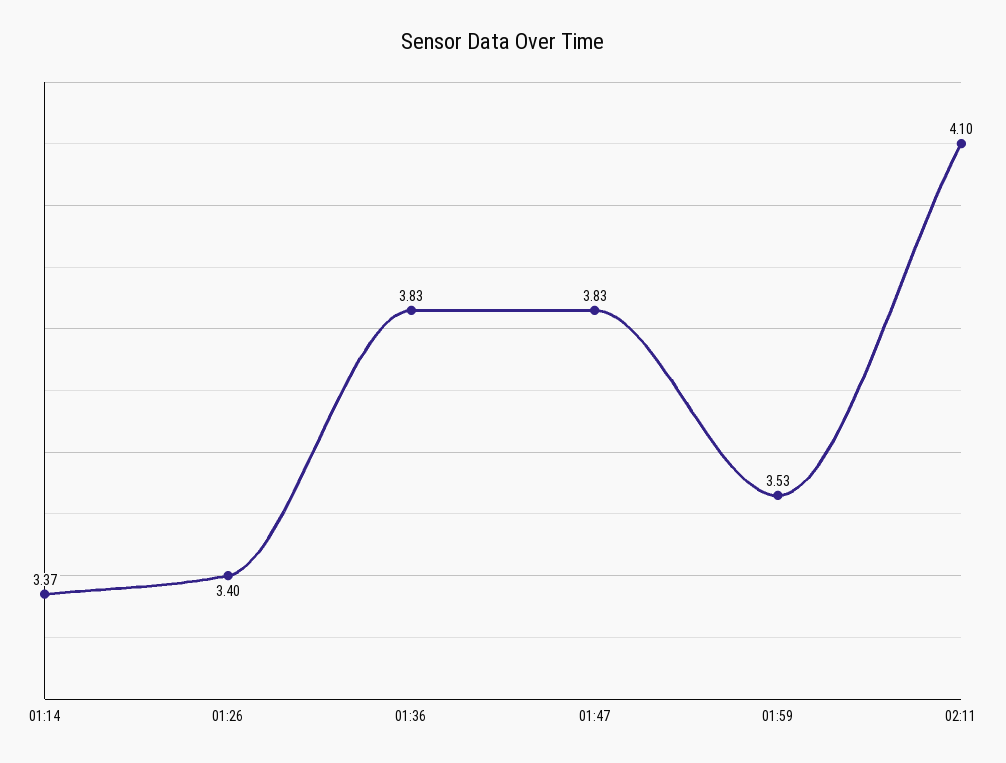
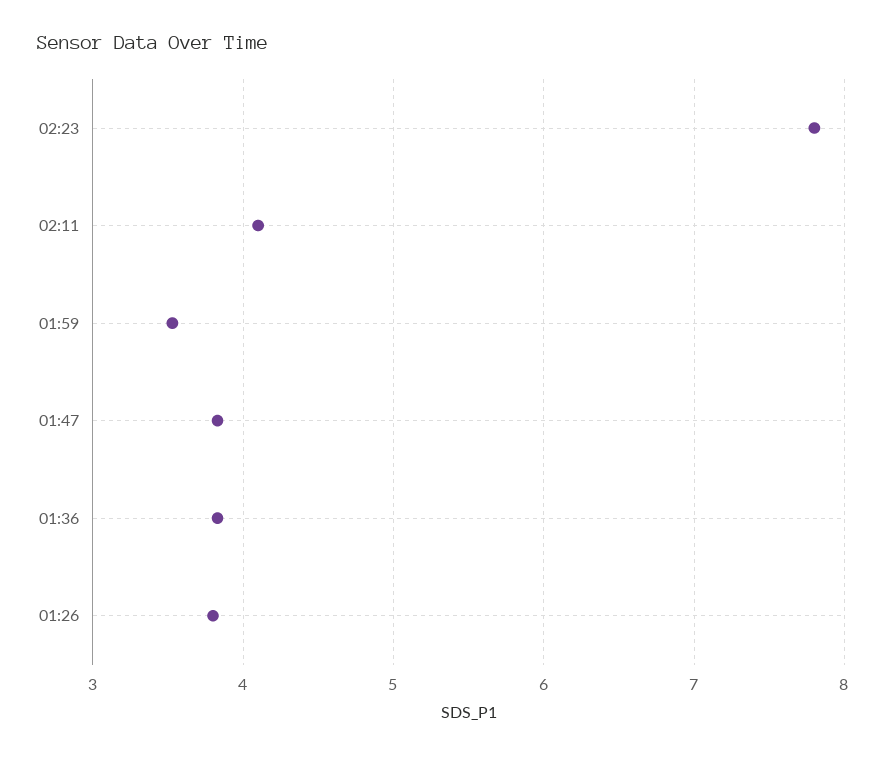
01:14: 3.37 -> none
01:26: 3.4 -> 3.8
02:23: none -> 7.8

